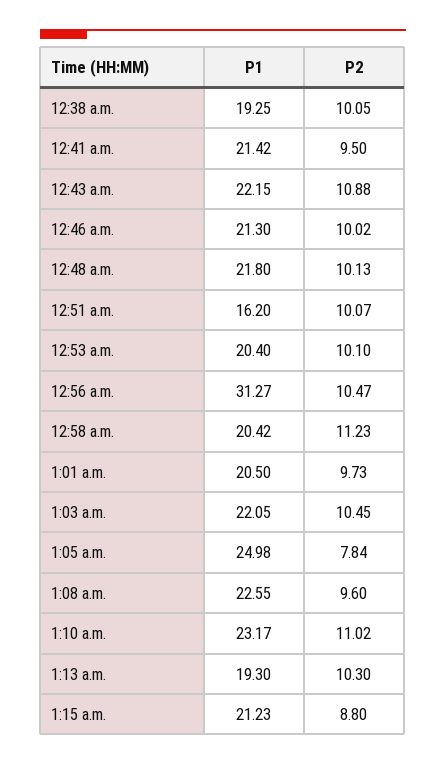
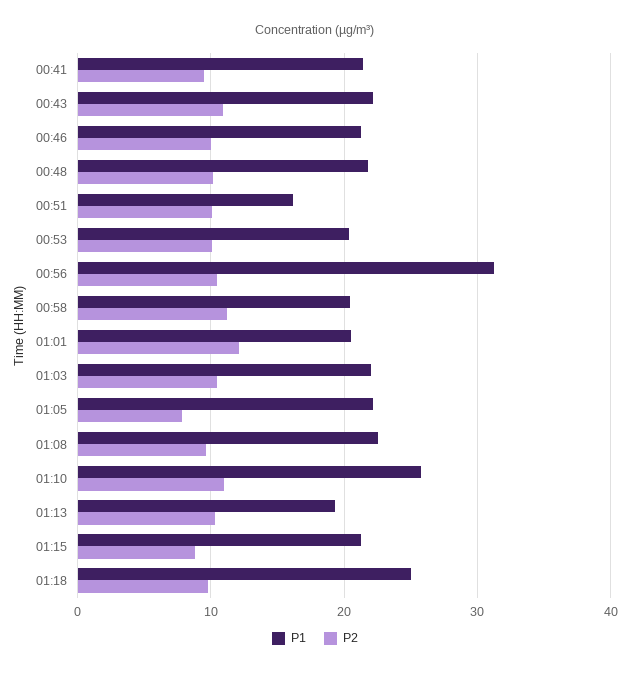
P1, 12:38 a.m.: 19.25 -> none
P2, 12:38 a.m.: 10.05 -> none
P2, 1:01 a.m.: 9.73 -> 12
P1, 1:05 a.m.: 24.98 -> 22
P1, 1:10 a.m.: 23.17 -> 26
P1, 01:18: none -> 25
P2, 01:18: none -> 10

